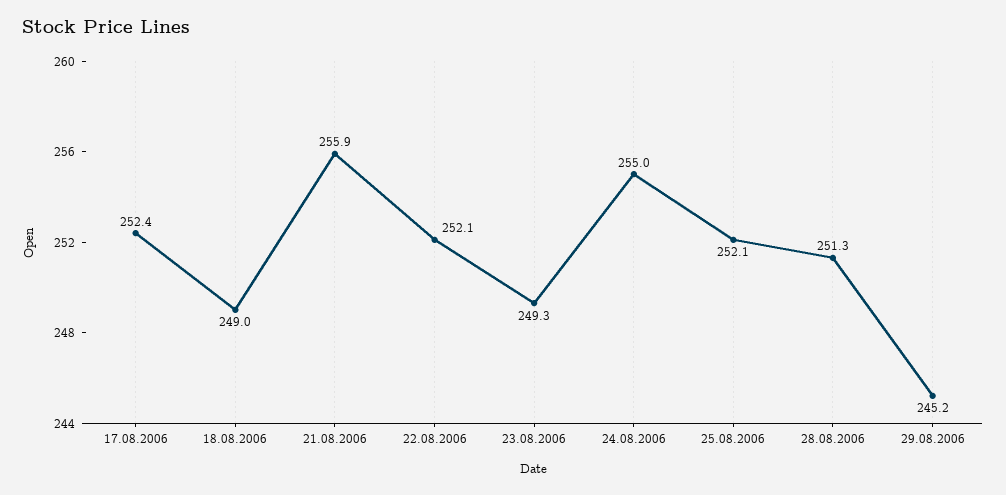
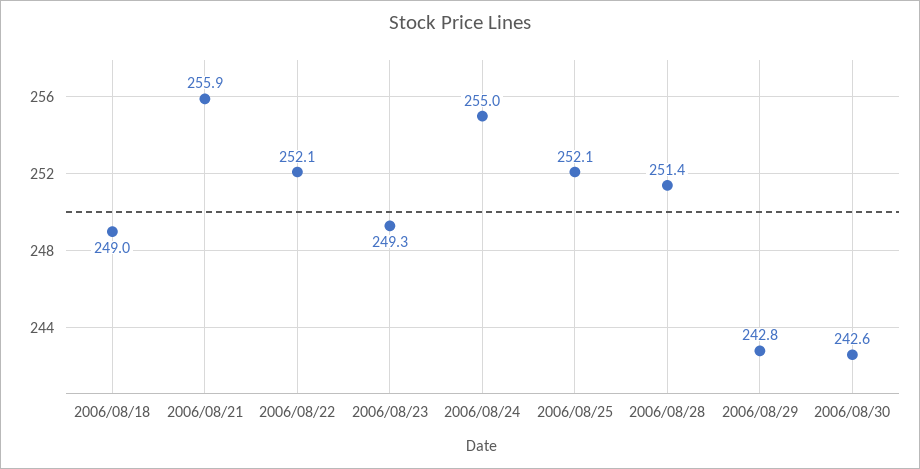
17.08.2006: 252.4 -> none
28.08.2006: 251.3 -> 251.4
29.08.2006: 245.2 -> 242.8
2006/08/30: none -> 242.6

